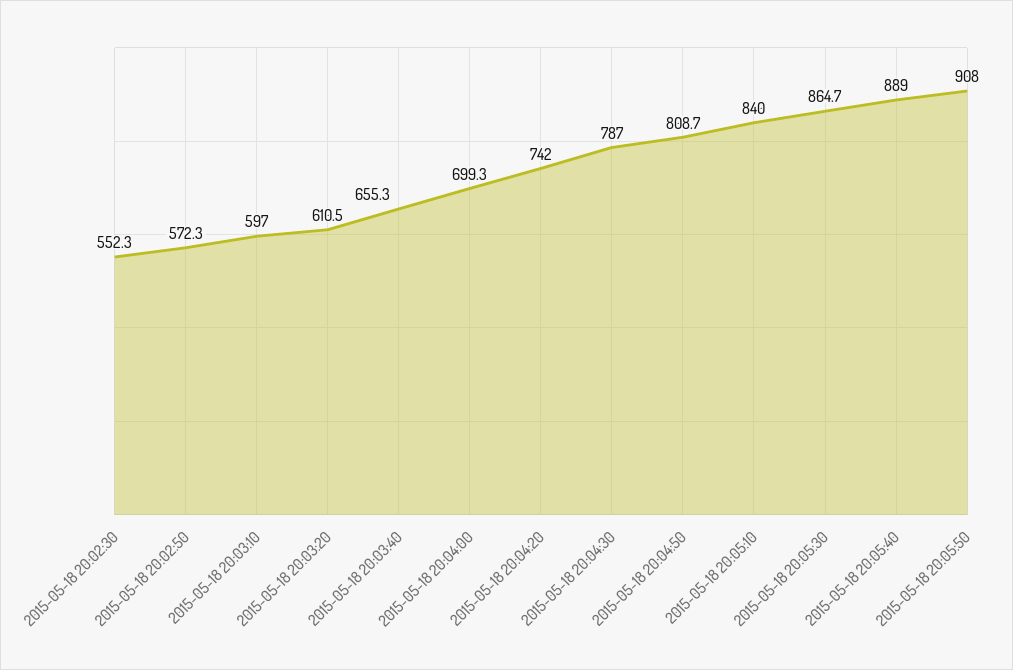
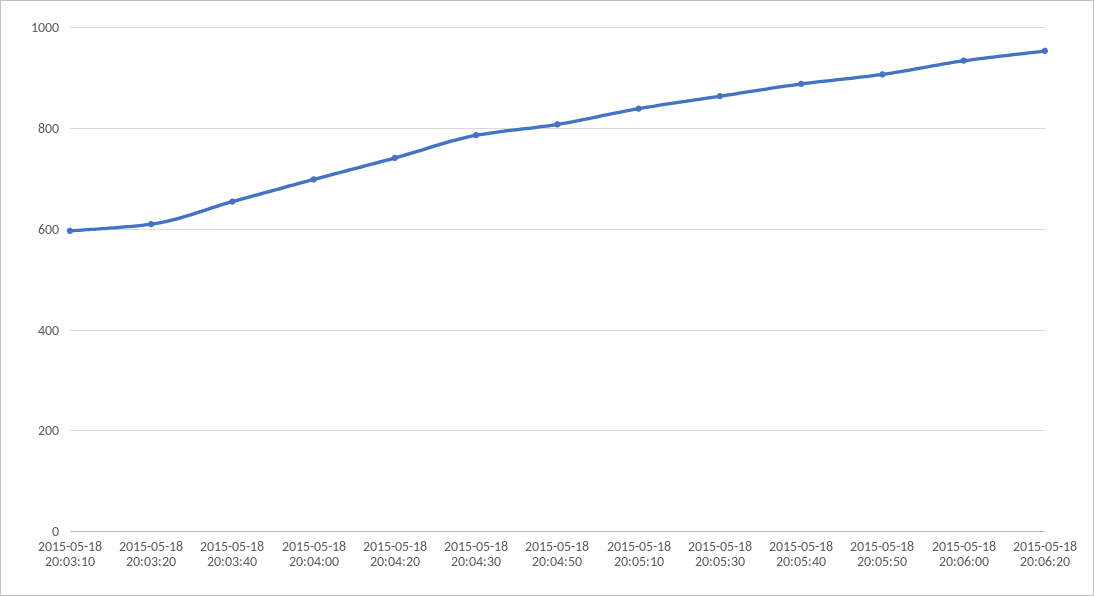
2015-05-18 20:02:30: 552.3 -> none
2015-05-18 20:02:50: 572.3 -> none
2015-05-18 20:06:00: none -> 940
2015-05-18 20:06:20: none -> 960

